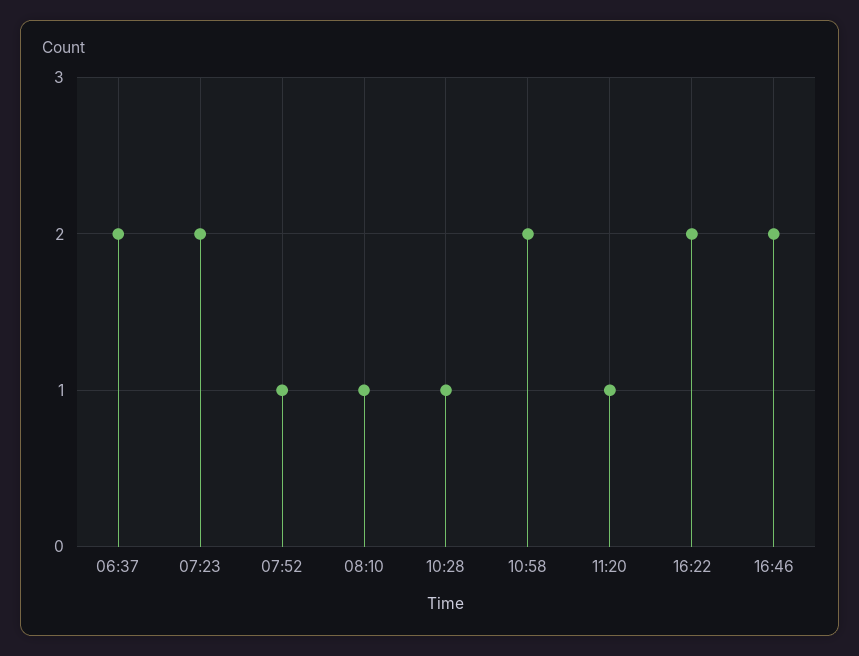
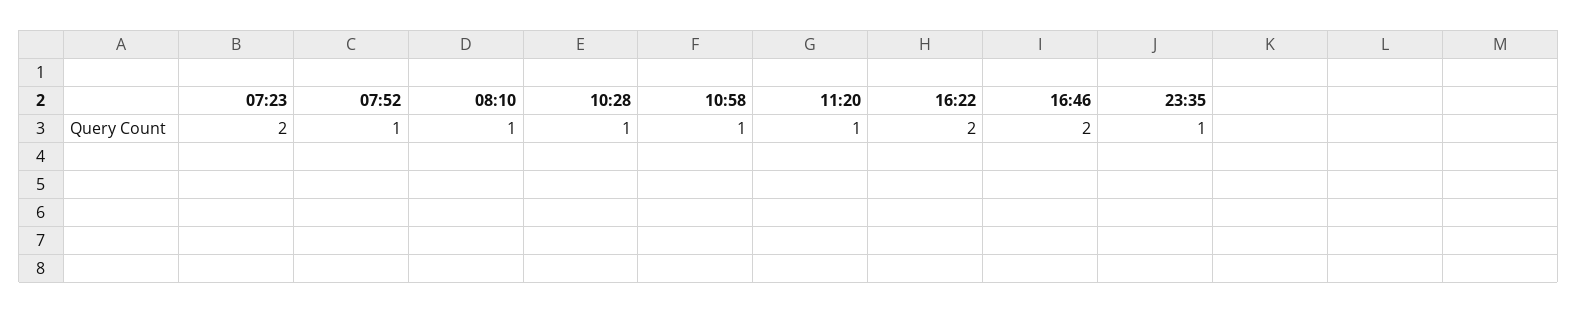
06:37: 2 -> none
10:58: 2 -> 1
23:35: none -> 1

